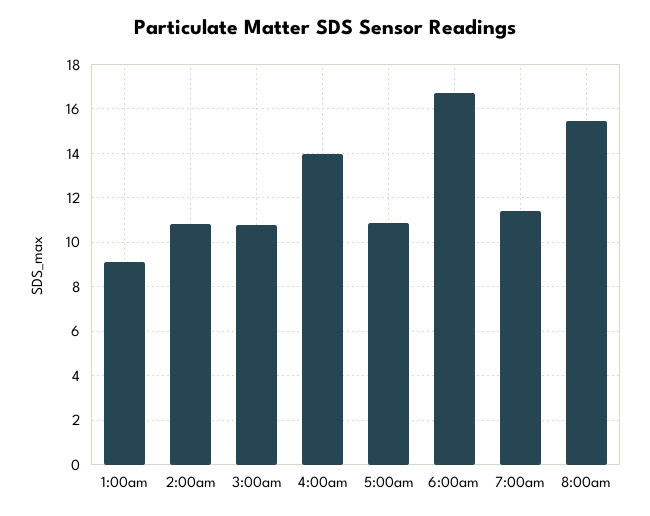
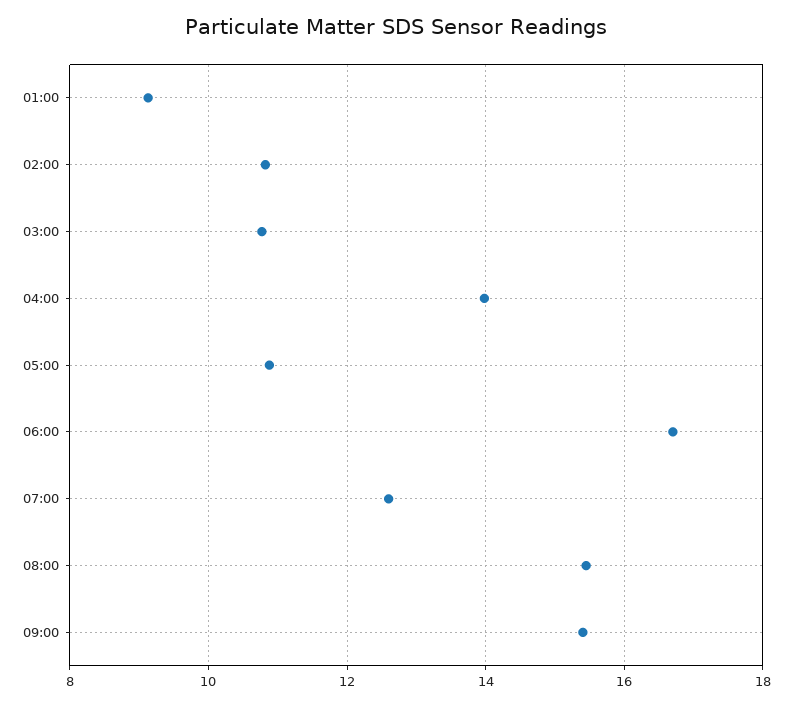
7:00am: 11.5 -> 12.6
09:00: none -> 15.4

